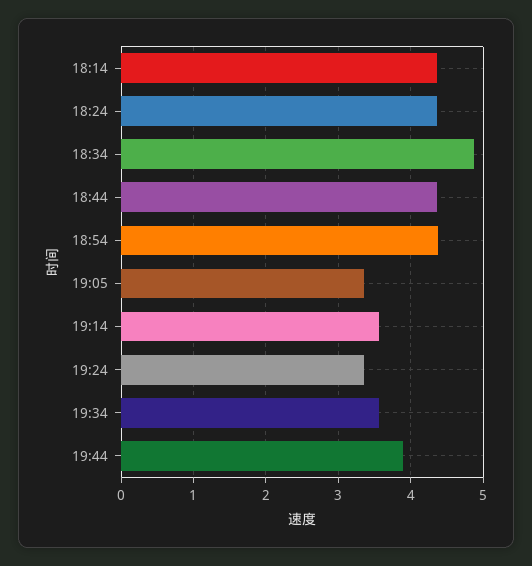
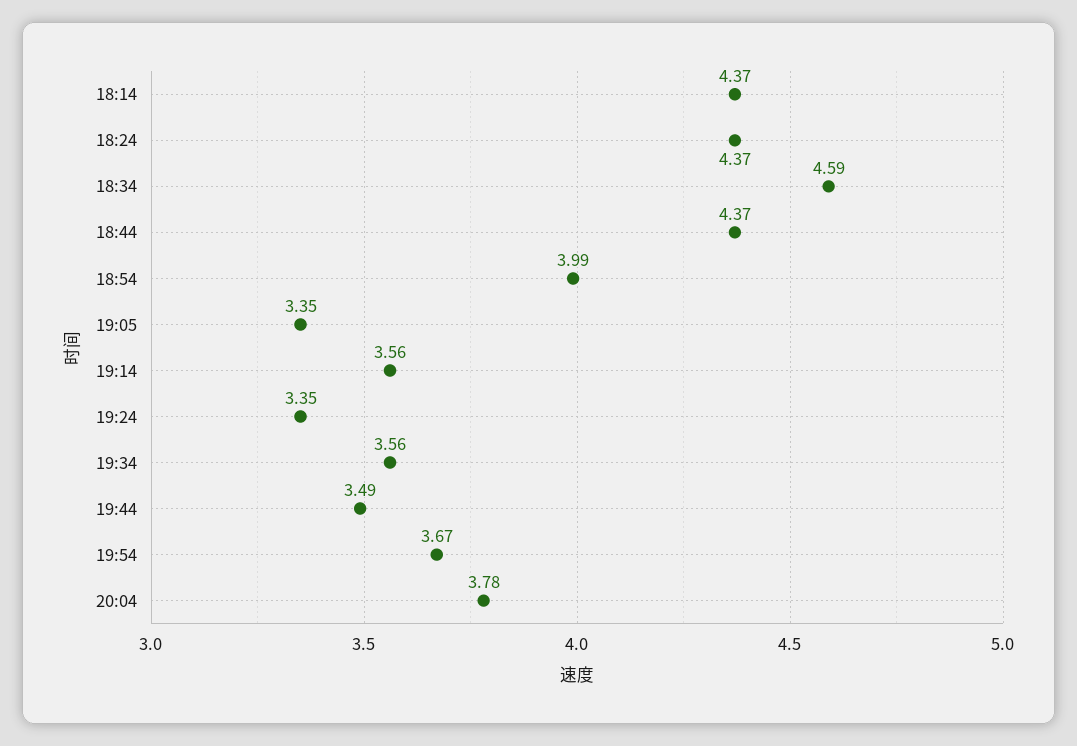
18:34: 4.9 -> 4.59
18:54: 4.4 -> 3.99
19:44: 3.9 -> 3.49
19:54: none -> 3.67
20:04: none -> 3.78

